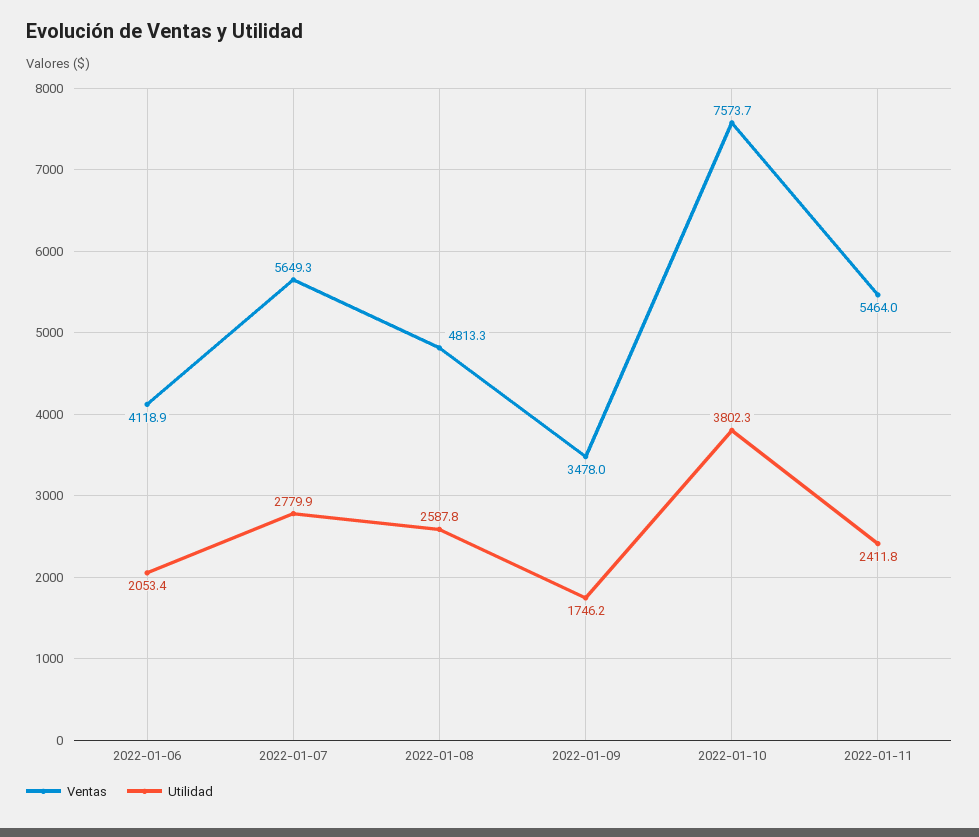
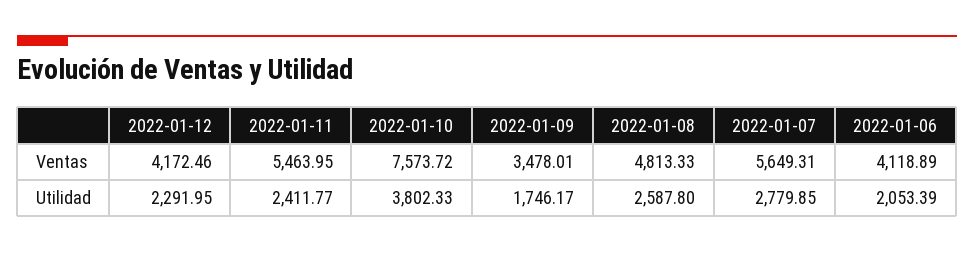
Ventas, 2022-01-12: none -> 4172.46
Utilidad, 2022-01-12: none -> 2291.95

